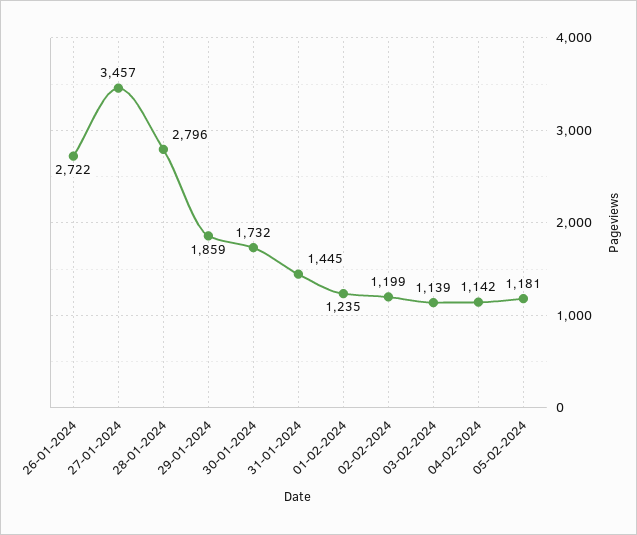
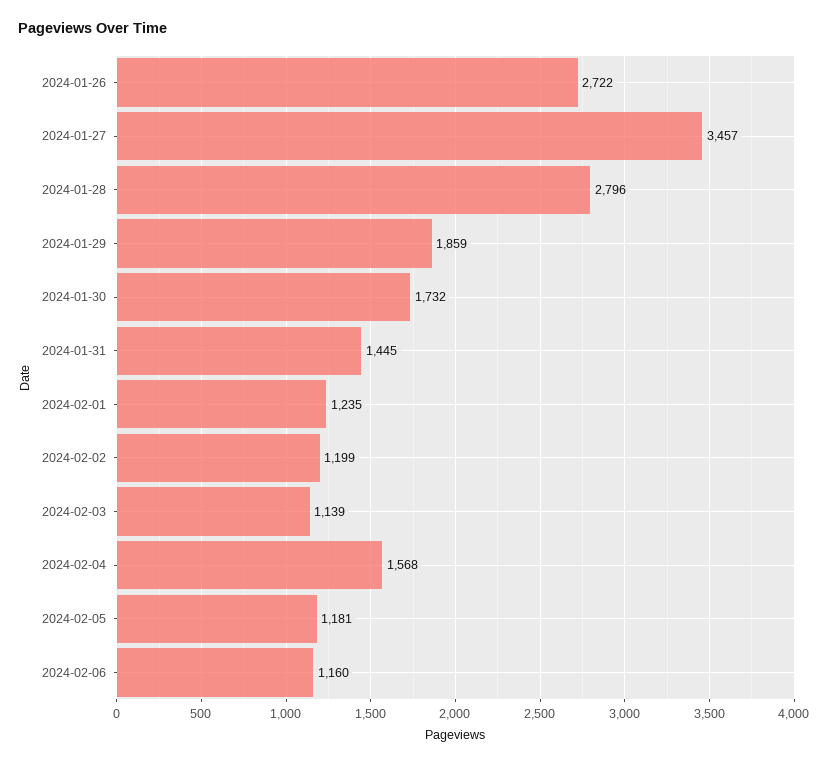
04-02-2024: 1142 -> 1568
2024-02-06: none -> 1160

